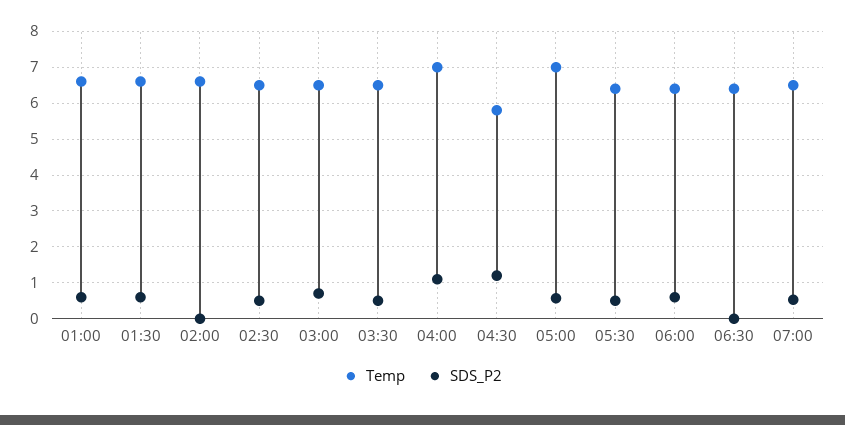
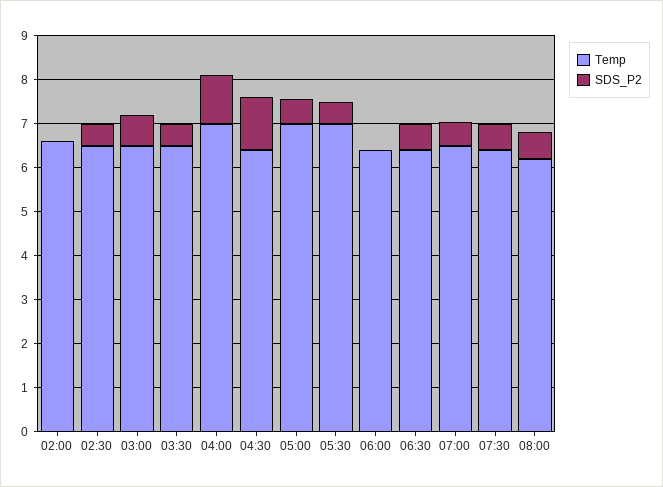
Temp, 01:00: 6.6 -> none
SDS_P2, 01:00: 0.6 -> none
Temp, 01:30: 6.6 -> none
SDS_P2, 01:30: 0.6 -> none
Temp, 04:30: 5.8 -> 6.4
Temp, 05:30: 6.4 -> 7
SDS_P2, 06:00: 0.6 -> 0
SDS_P2, 06:30: 0 -> 0.6
Temp, 07:30: none -> 6.4
SDS_P2, 07:30: none -> 0.6
Temp, 08:00: none -> 6.2
SDS_P2, 08:00: none -> 0.6

